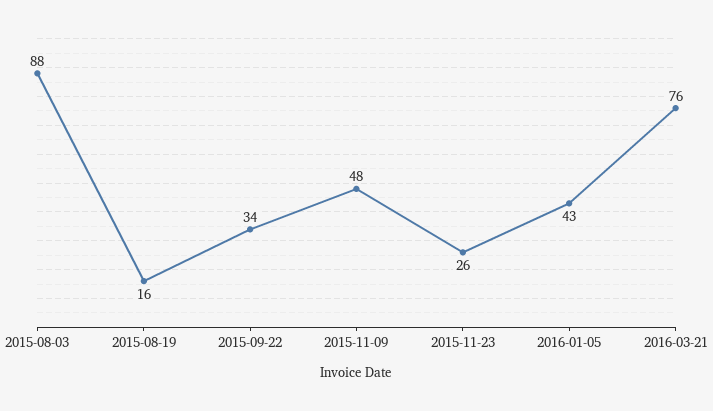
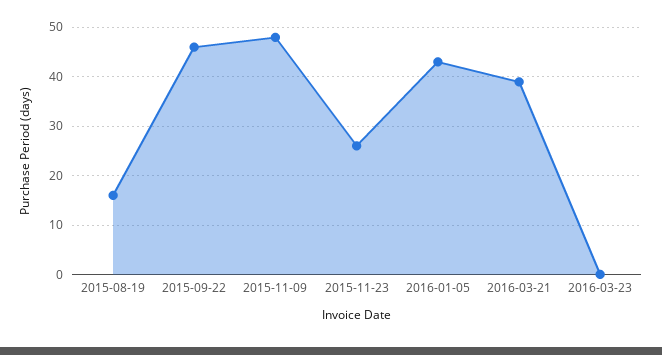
2015-08-03: 88 -> none
2015-09-22: 34 -> 45
2016-03-21: 76 -> 40
2016-03-23: none -> 0

